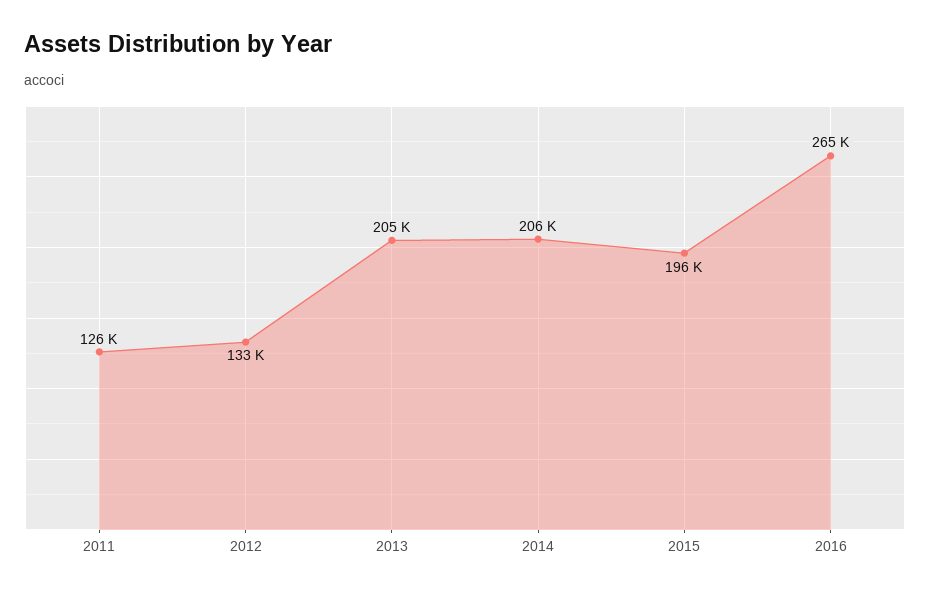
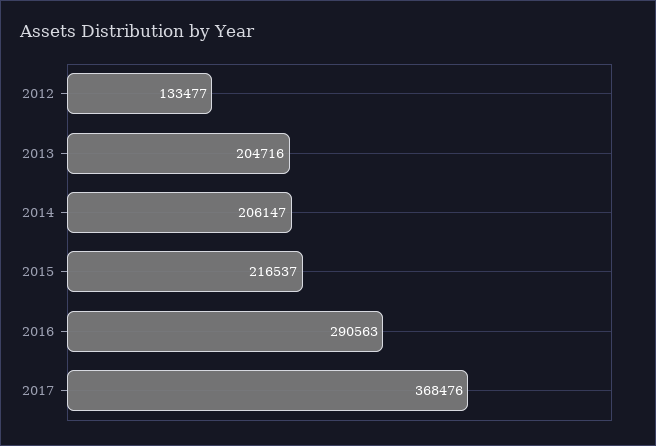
2011: 126000 -> none
2015: 196000 -> 216537
2016: 265000 -> 290563
2017: none -> 368476

